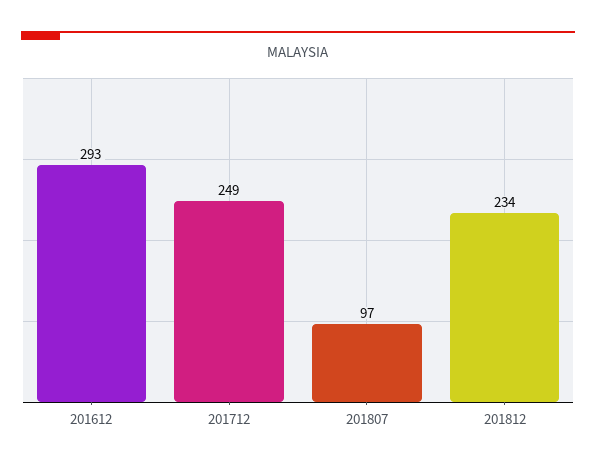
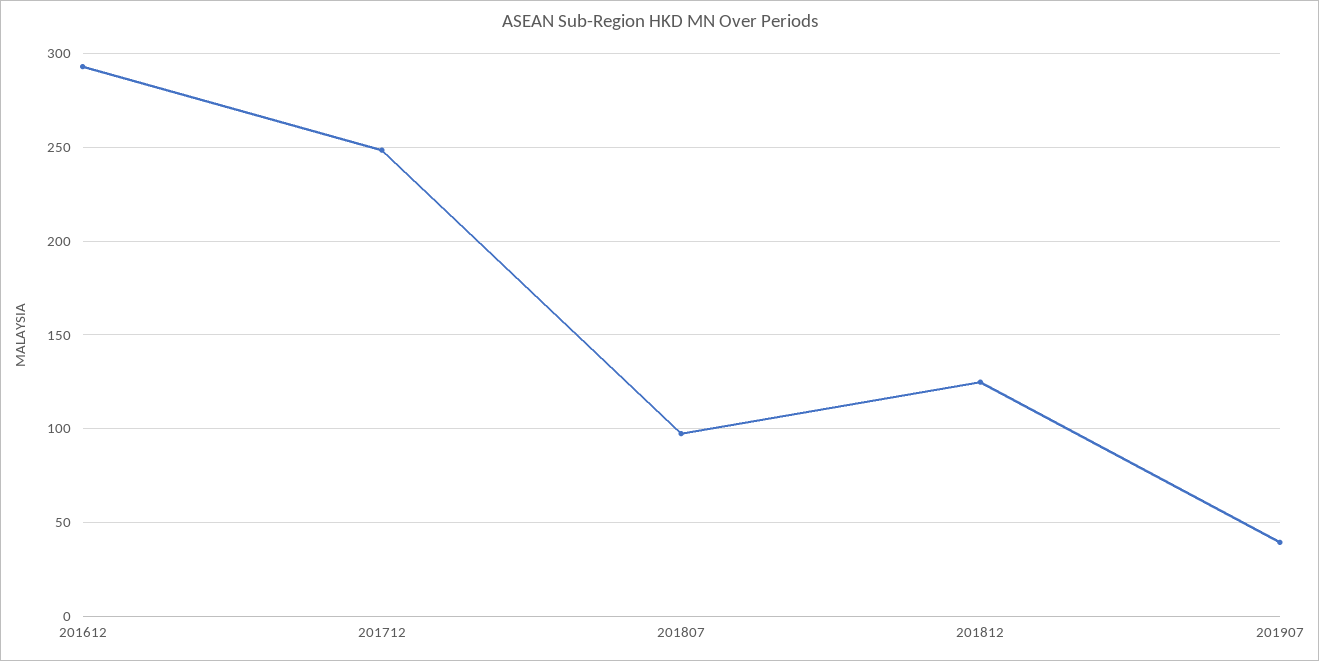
201812: 234 -> 125
201907: none -> 40

